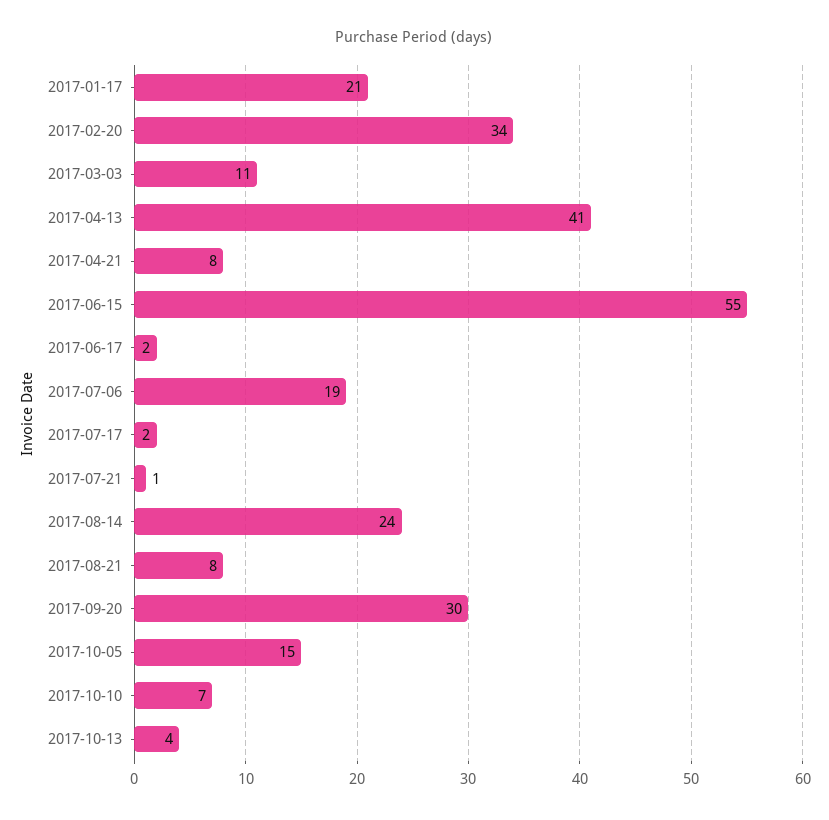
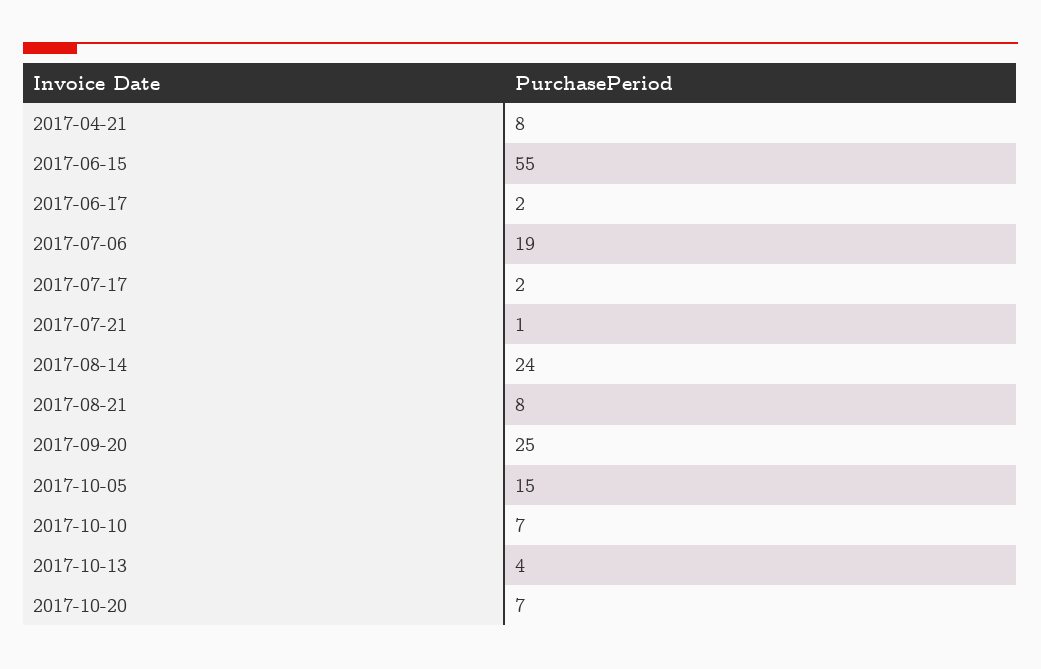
2017-01-17: 21 -> none
2017-02-20: 34 -> none
2017-03-03: 11 -> none
2017-04-13: 41 -> none
2017-09-20: 30 -> 25
2017-10-20: none -> 7

